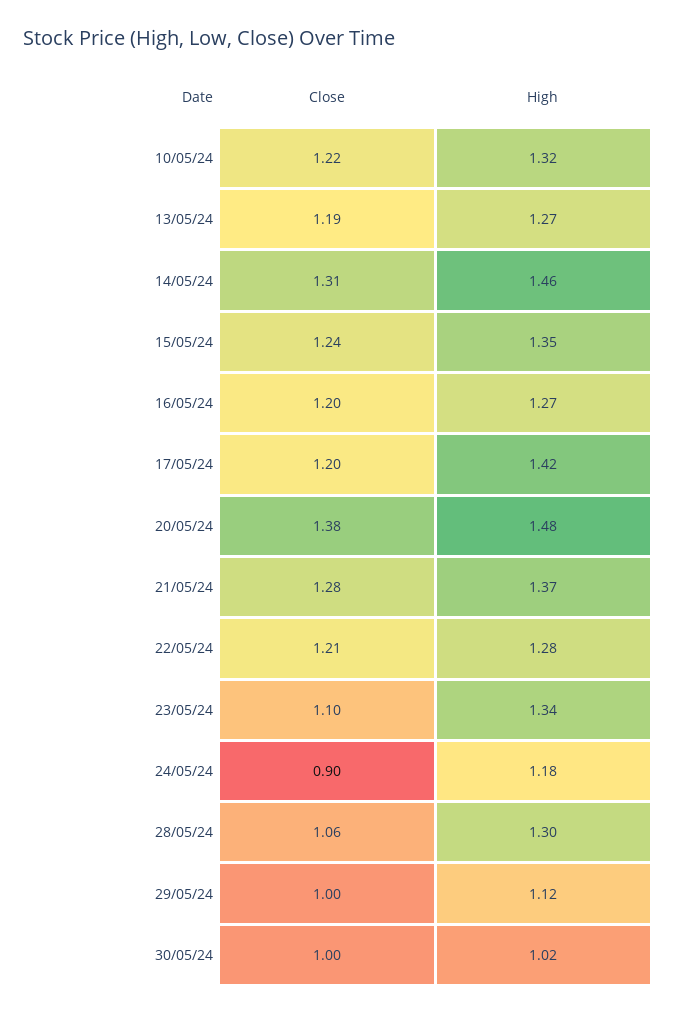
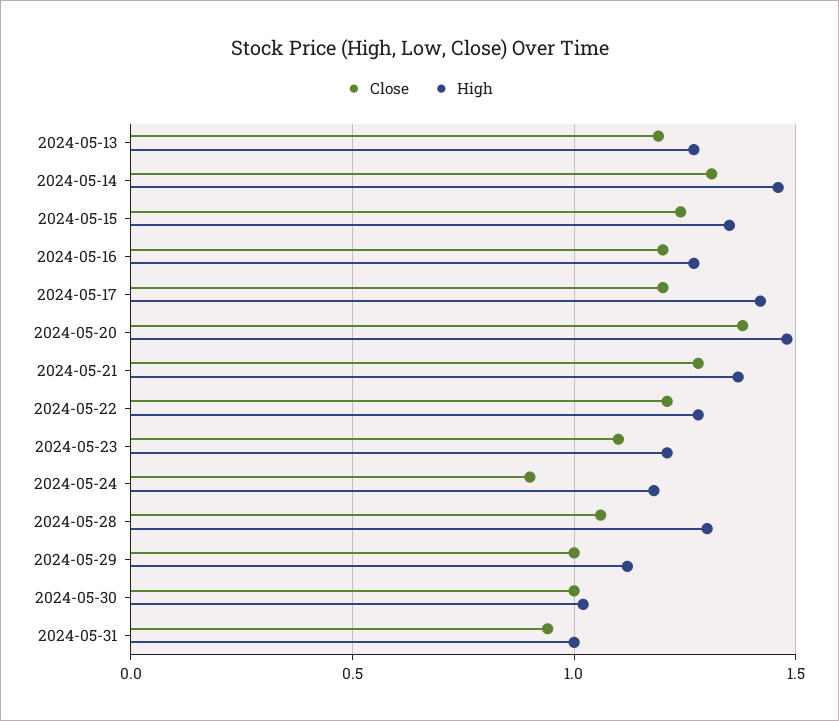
Close, 10/05/24: 1.22 -> none
High, 10/05/24: 1.32 -> none
High, 23/05/24: 1.34 -> 1.2
Close, 2024-05-31: none -> 0.95
High, 2024-05-31: none -> 1

